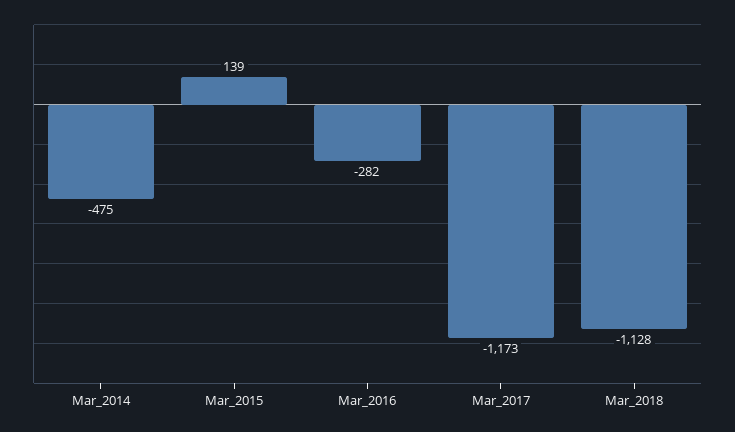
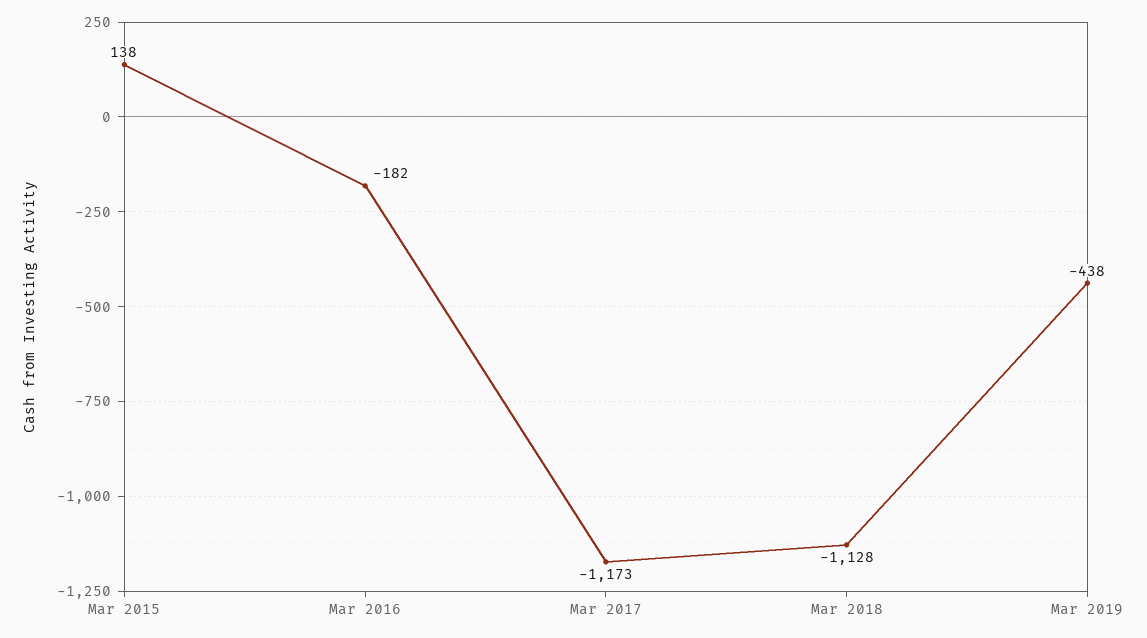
Mar_2014: -475 -> none
Mar_2015: 139 -> 138
Mar_2016: -282 -> -182
Mar 2019: none -> -438

